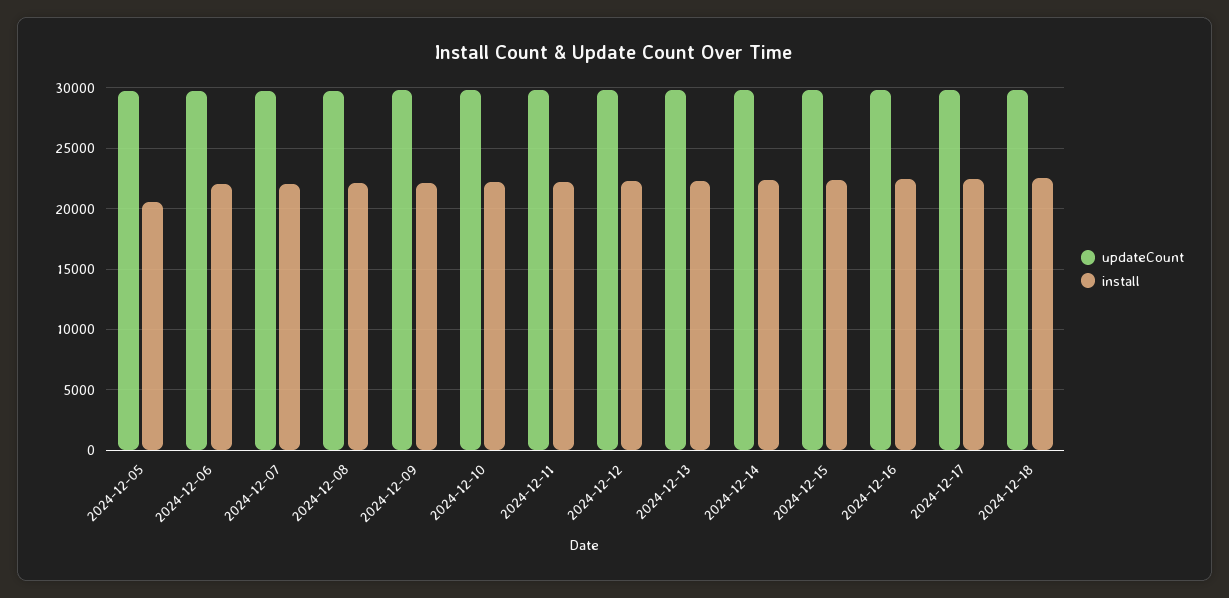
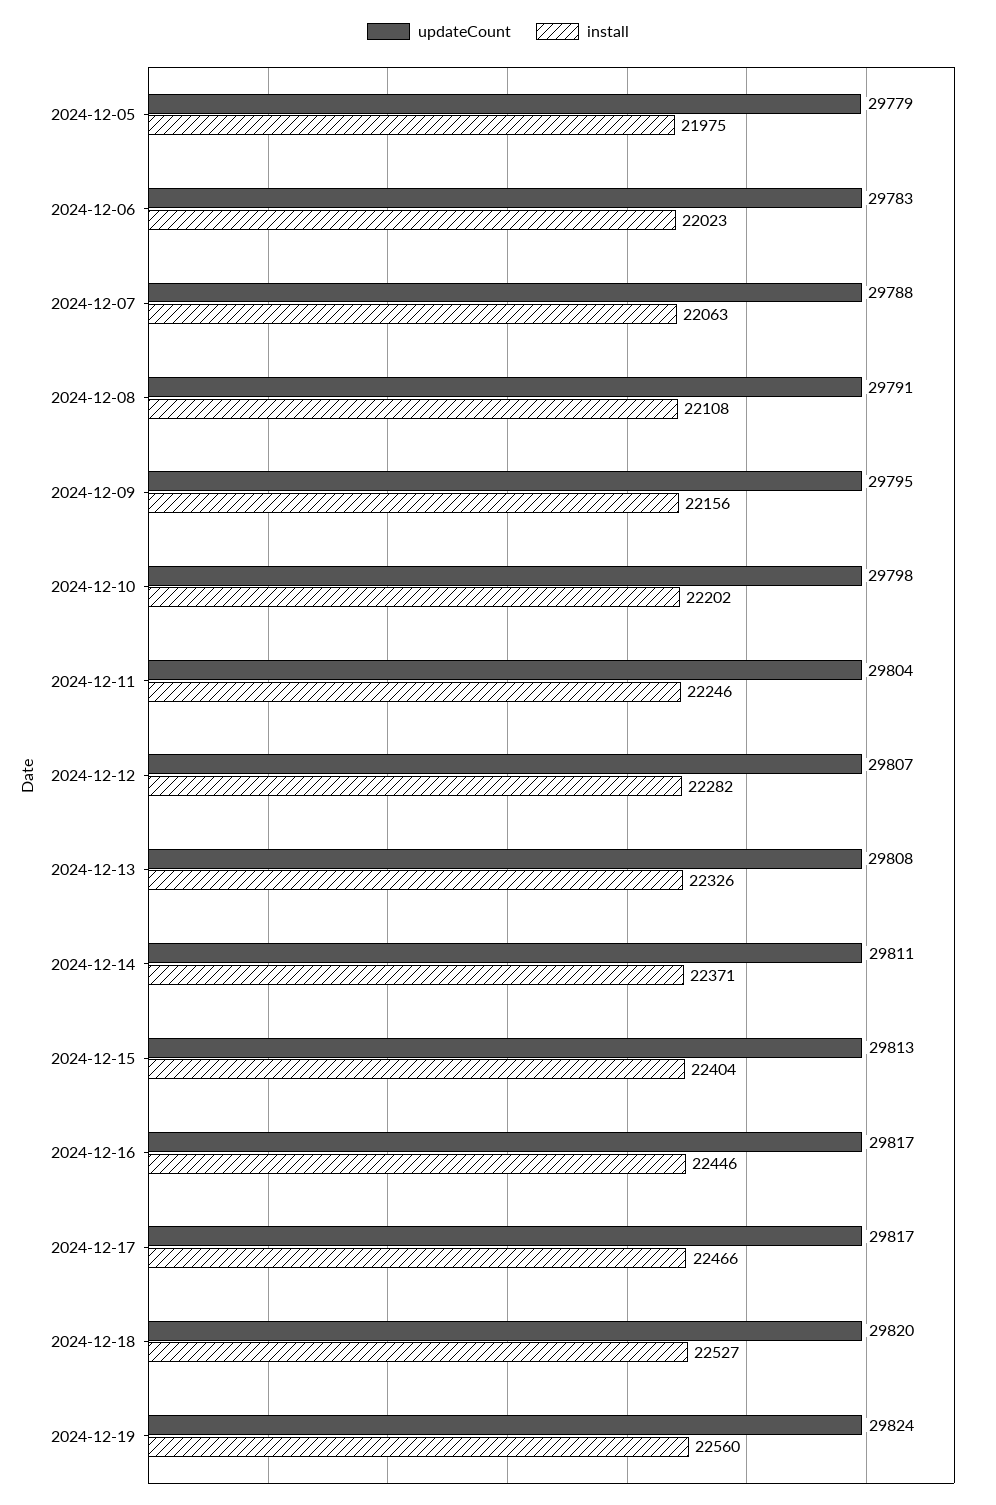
install, 2024-12-05: 20500 -> 21975
updateCount, 2024-12-19: none -> 29824
install, 2024-12-19: none -> 22560

